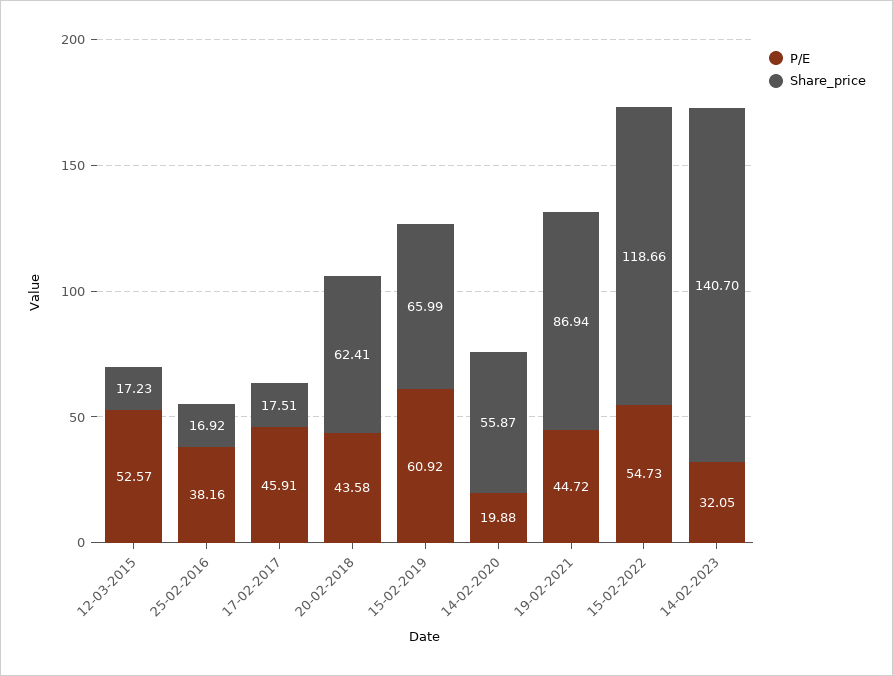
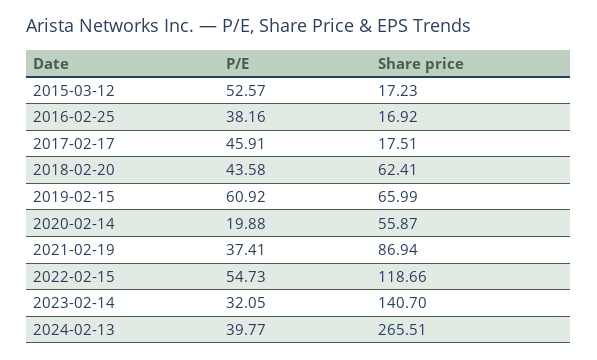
P/E, 19-02-2021: 44.72 -> 37.41
P/E, 2024-02-13: none -> 39.77
Share_price, 2024-02-13: none -> 265.51

